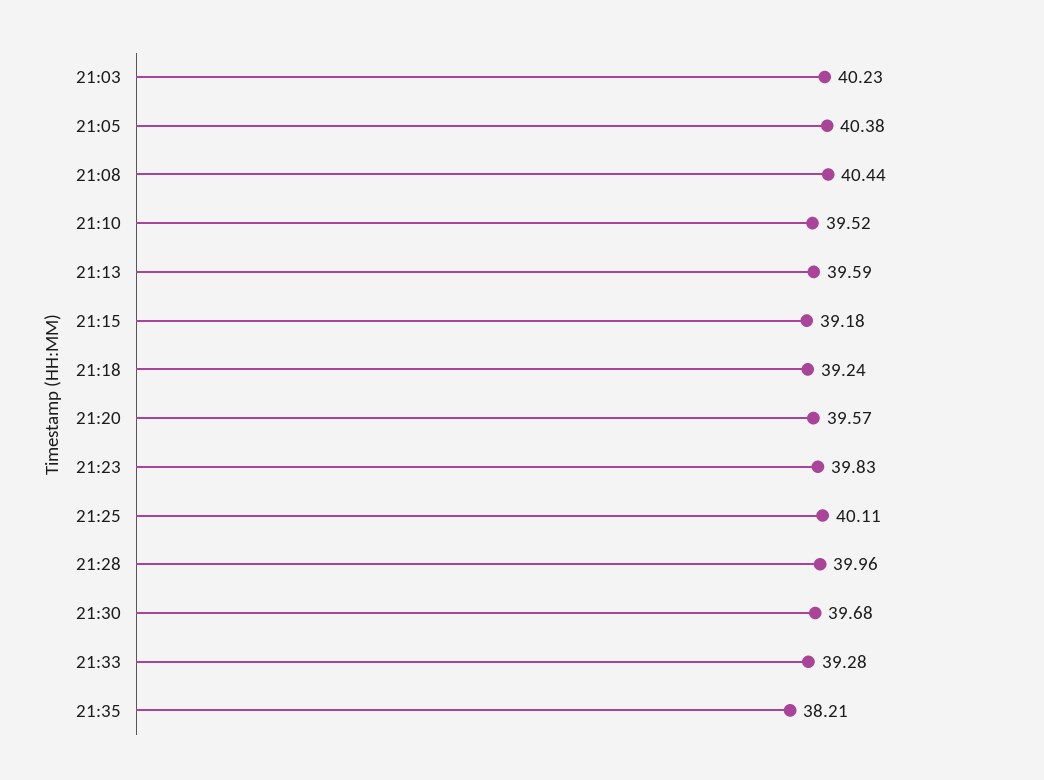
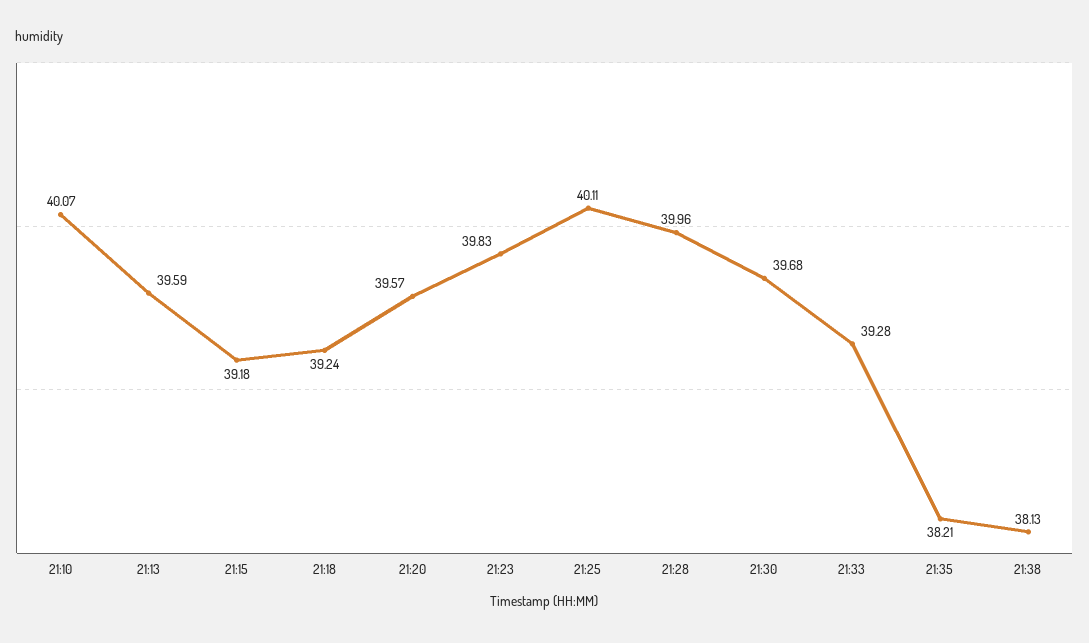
21:03: 40.23 -> none
21:05: 40.38 -> none
21:08: 40.44 -> none
21:10: 39.52 -> 40.07
21:38: none -> 38.13

